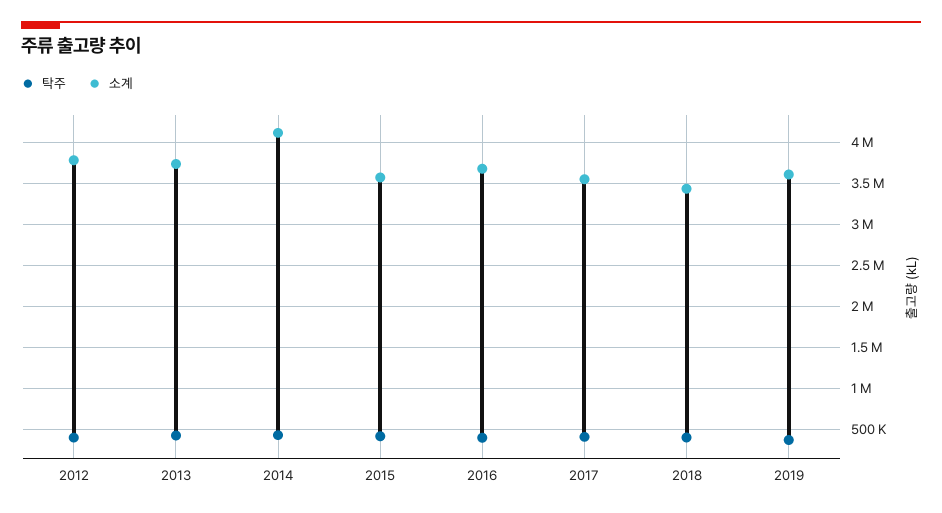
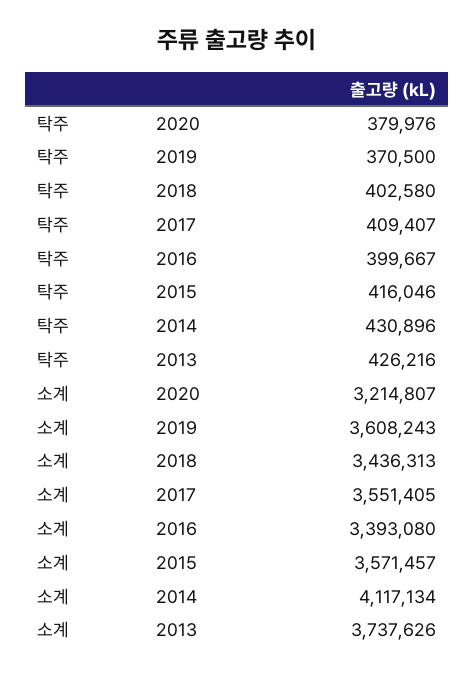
탁주, 2012: 400000 -> none
소계, 2012: 3800000 -> none
소계, 2016: 3700000 -> 3393080
탁주, 2020: none -> 379976
소계, 2020: none -> 3214807

